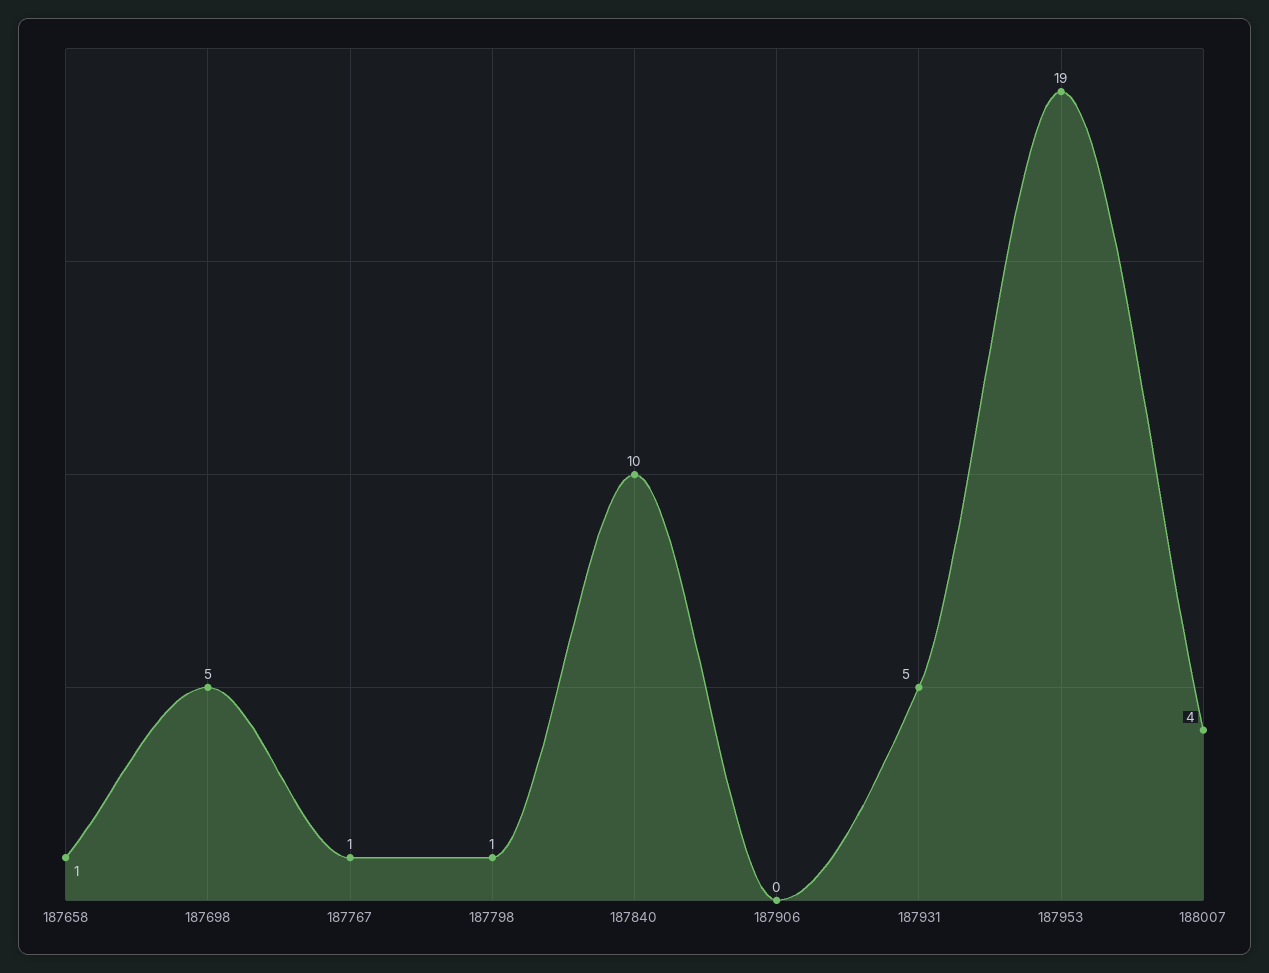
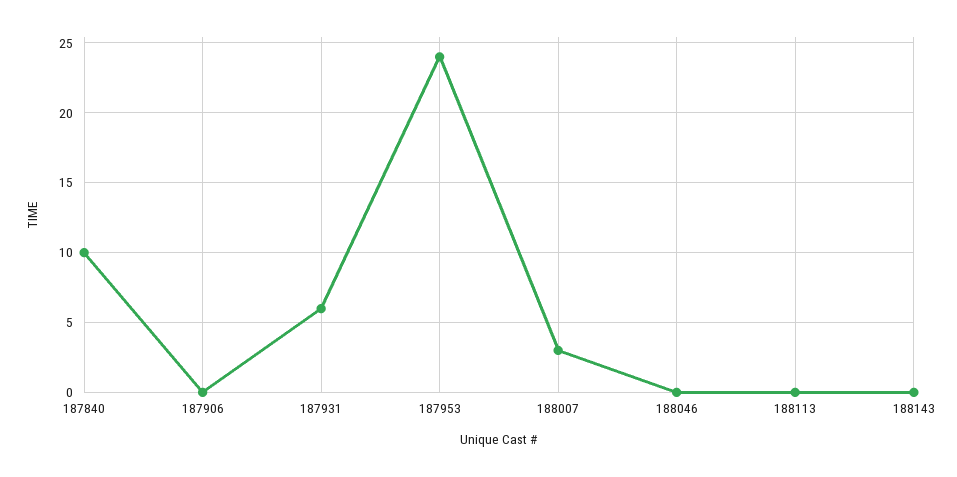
187658: 1 -> none
187698: 5 -> none
187767: 1 -> none
187798: 1 -> none
187931: 5 -> 6
187953: 19 -> 24
188007: 4 -> 3
188046: none -> 0
188113: none -> 0
188143: none -> 0

